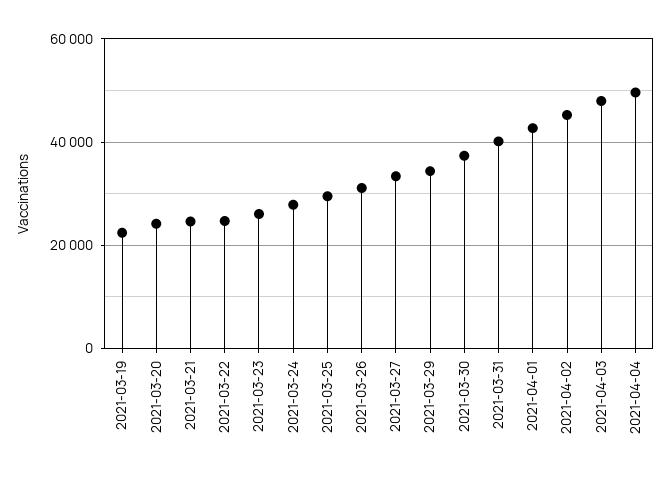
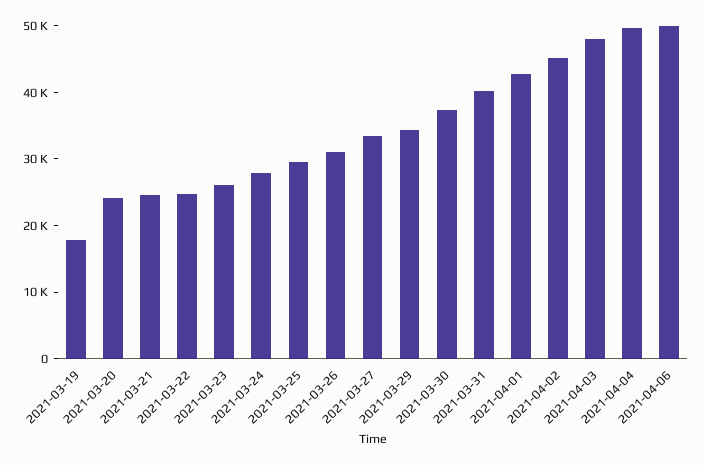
2021-03-19: 22000 -> 18000
2021-04-06: none -> 50000

